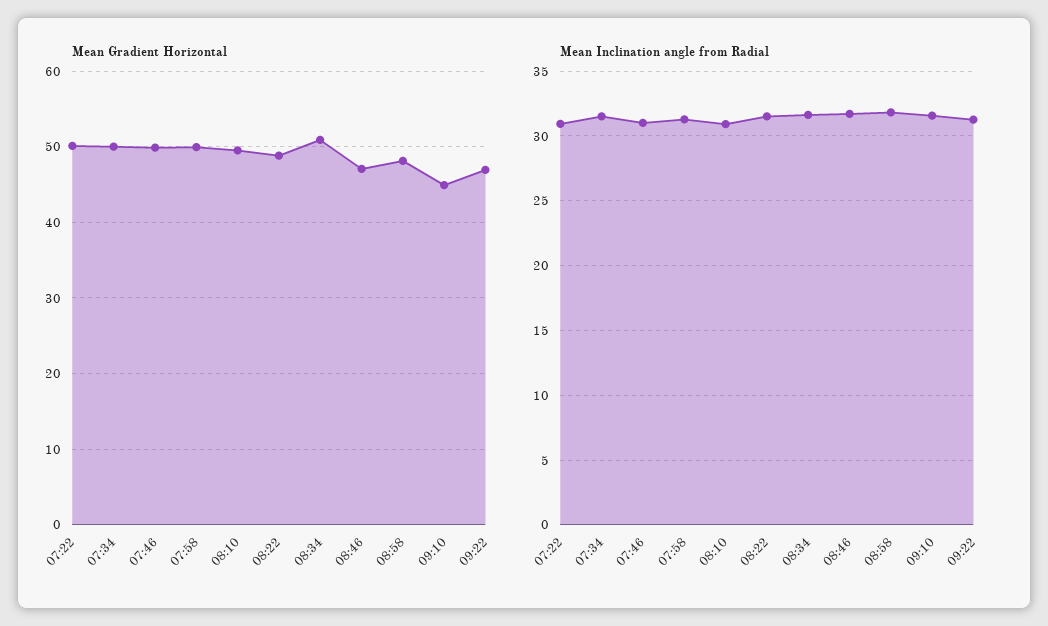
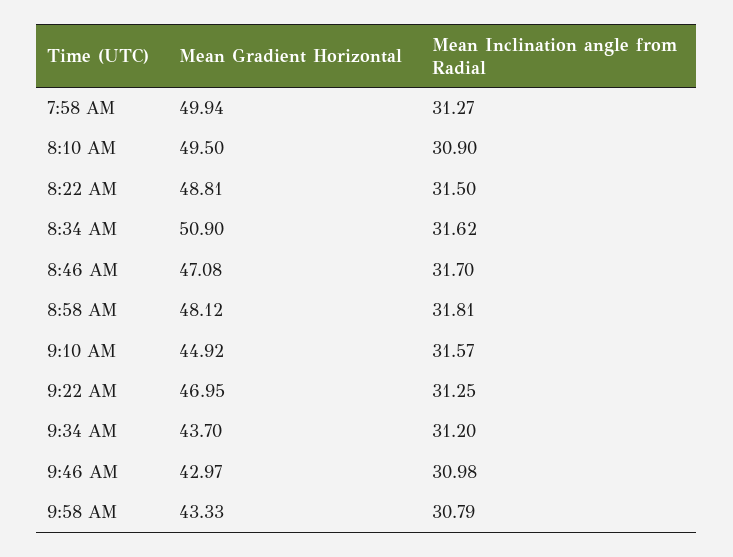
Mean Gradient Horizontal, 07:22: 50 -> none
Mean Gradient Horizontal, 07:34: 50 -> none
Mean Gradient Horizontal, 07:46: 50 -> none
Mean Inclination angle from Radial, 07:22: 31 -> none
Mean Inclination angle from Radial, 07:34: 31.5 -> none
Mean Inclination angle from Radial, 07:46: 31 -> none
Mean Gradient Horizontal, 9:34 AM: none -> 43.7
Mean Inclination angle from Radial, 9:34 AM: none -> 31.2
Mean Gradient Horizontal, 9:46 AM: none -> 42.97
Mean Inclination angle from Radial, 9:46 AM: none -> 30.98
Mean Gradient Horizontal, 9:58 AM: none -> 43.33
Mean Inclination angle from Radial, 9:58 AM: none -> 30.79

